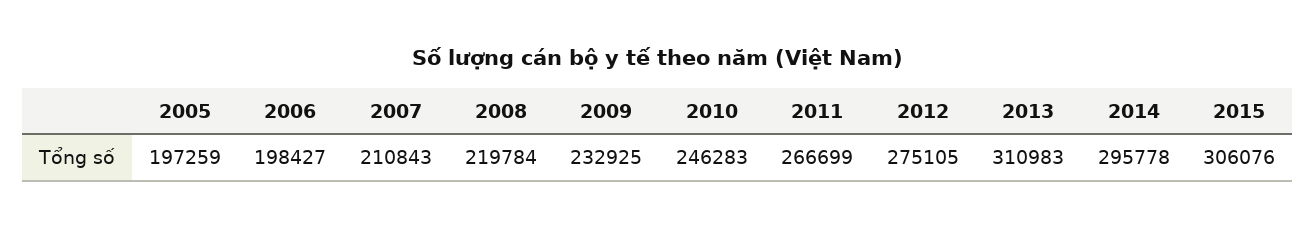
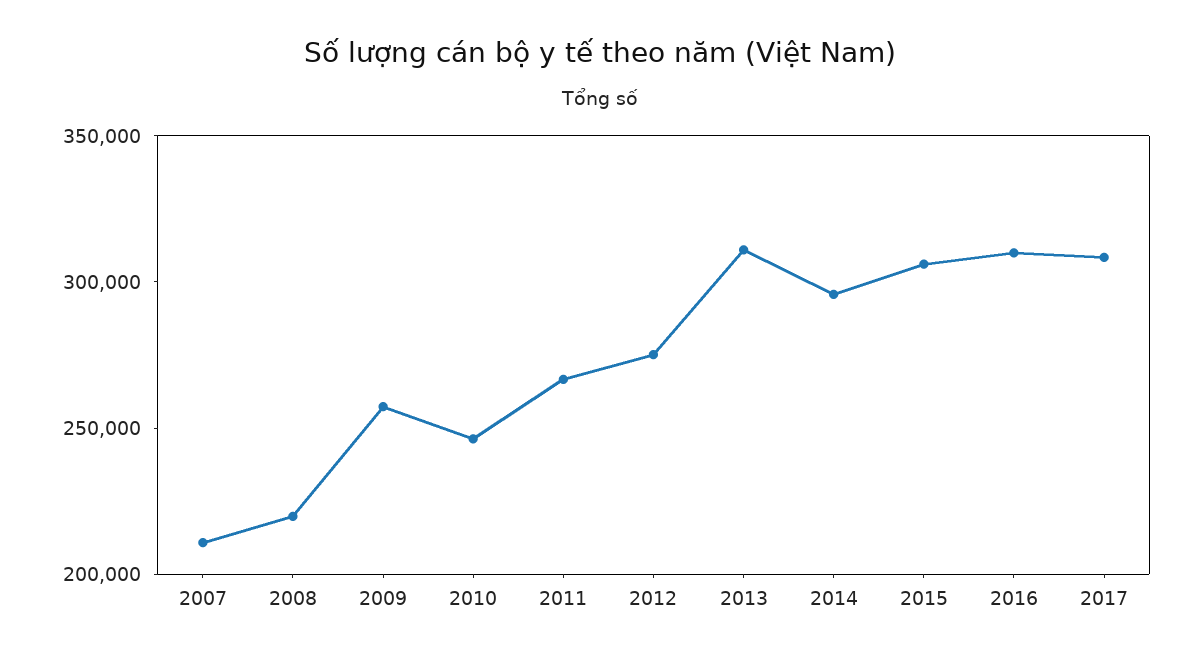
2005: 197259 -> none
2006: 198427 -> none
2009: 232925 -> 260000
2016: none -> 310000
2017: none -> 310000

